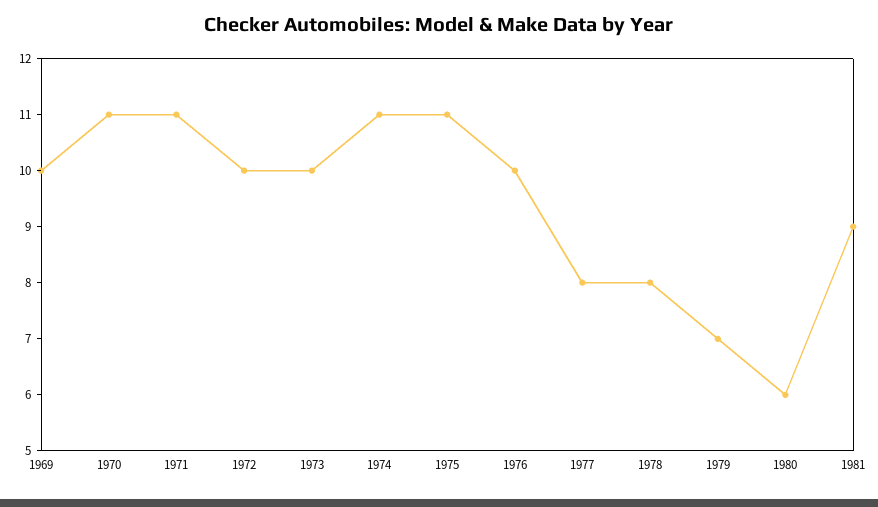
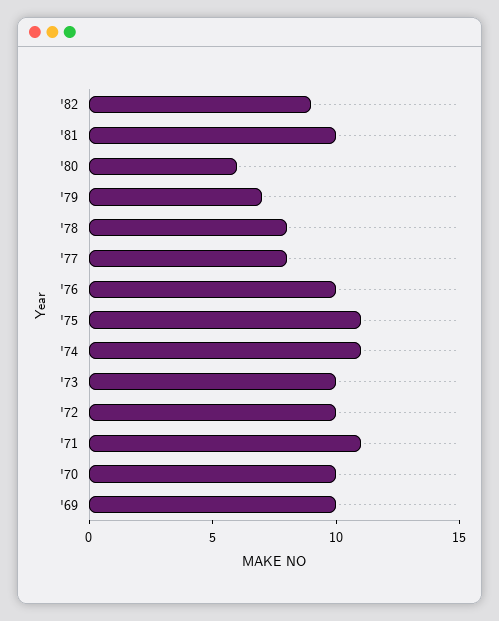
1970: 11 -> 10
1981: 9 -> 10
'82: none -> 9

